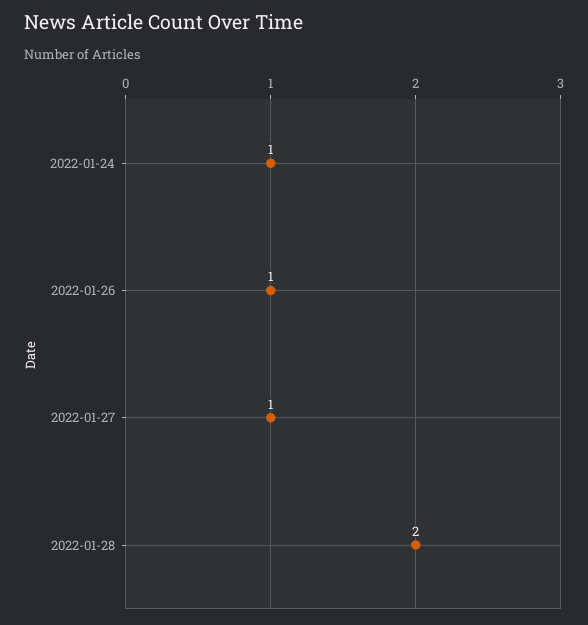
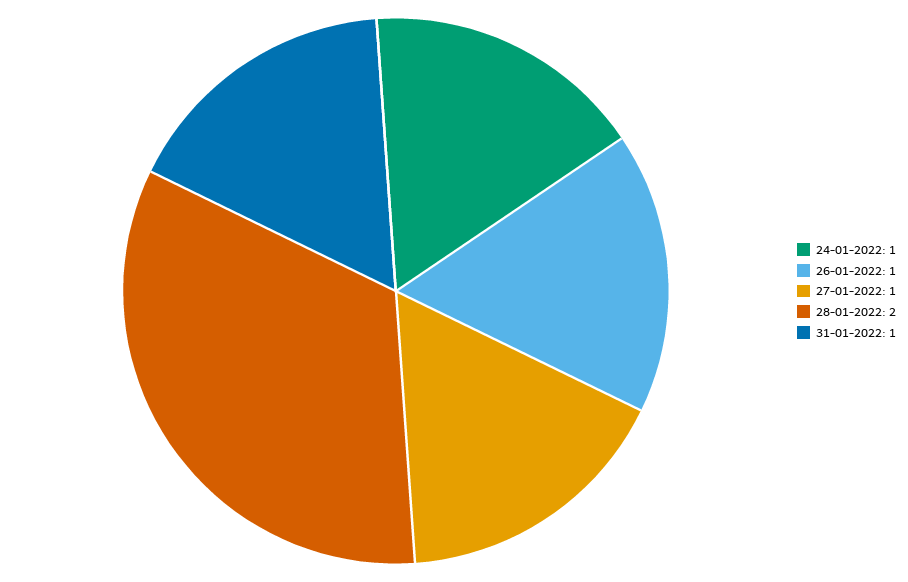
31-01-2022: none -> 1

